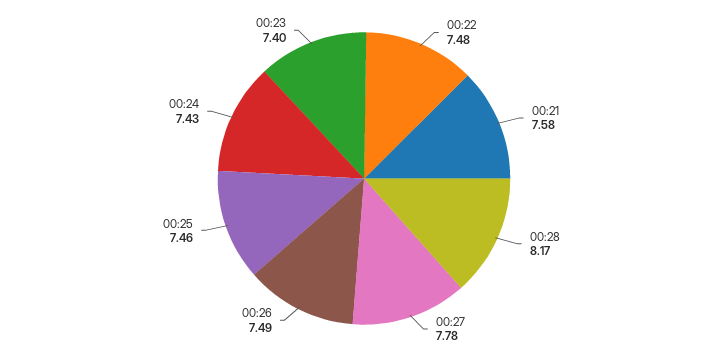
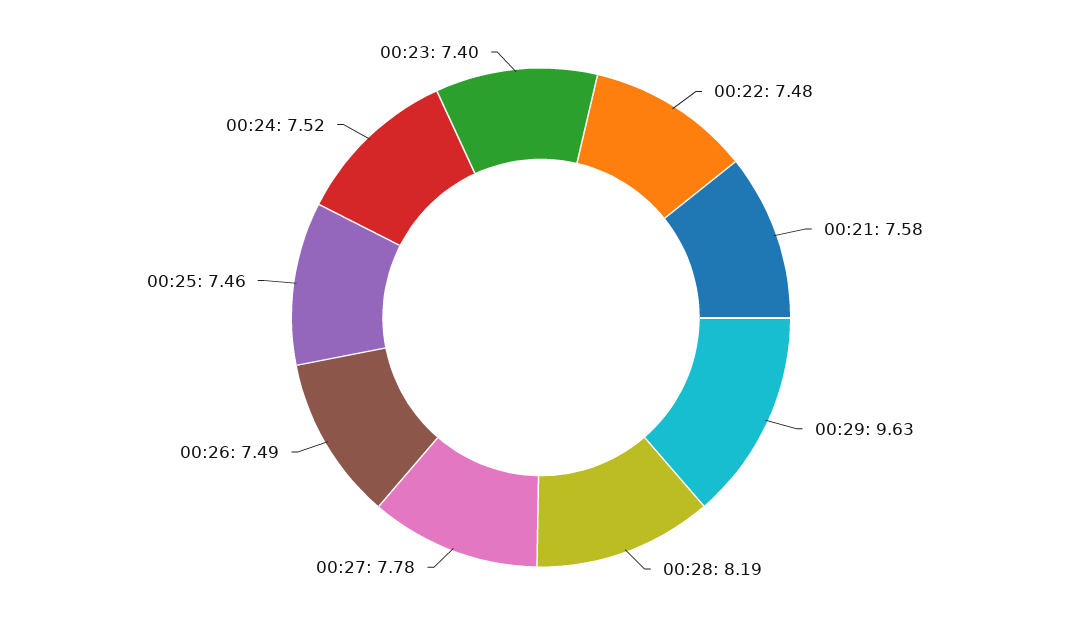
00:28: 8.17 -> 8.19
00:24: 7.43 -> 7.52
00:29: none -> 9.63

